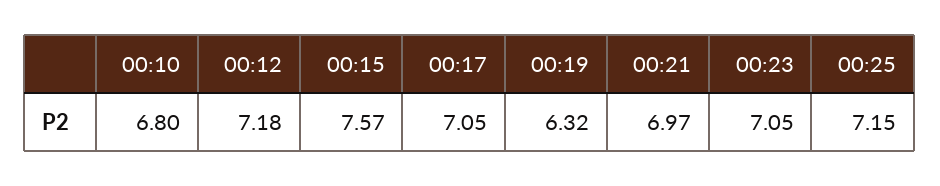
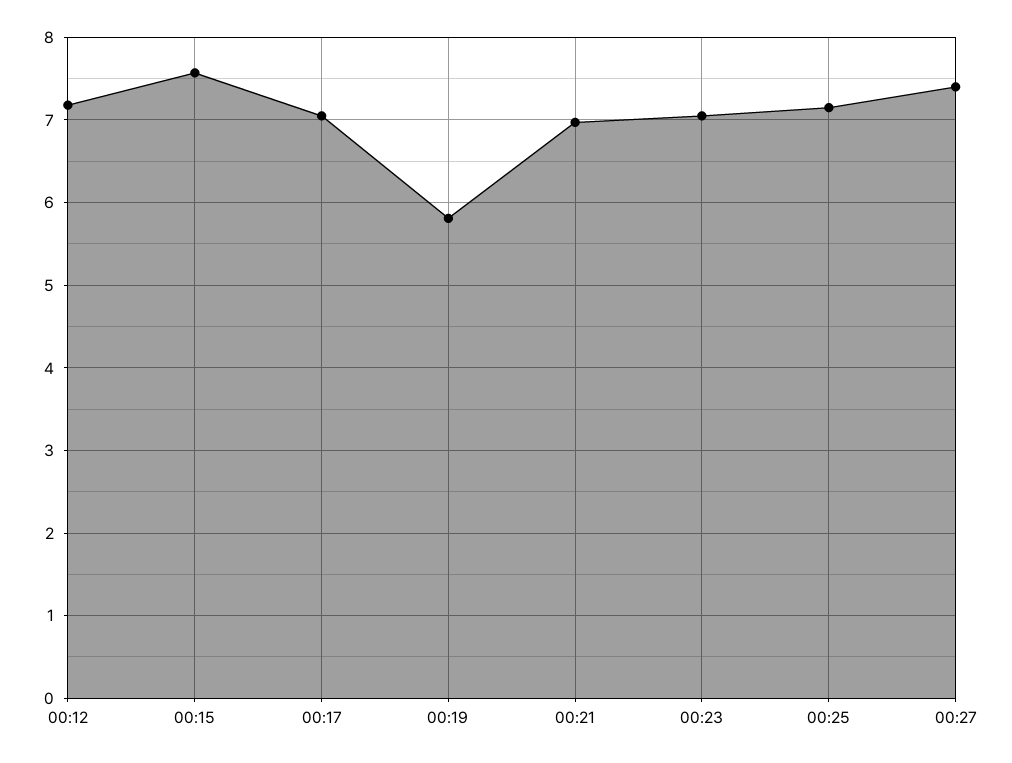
00:10: 6.8 -> none
00:19: 6.32 -> 5.8
00:27: none -> 7.4

